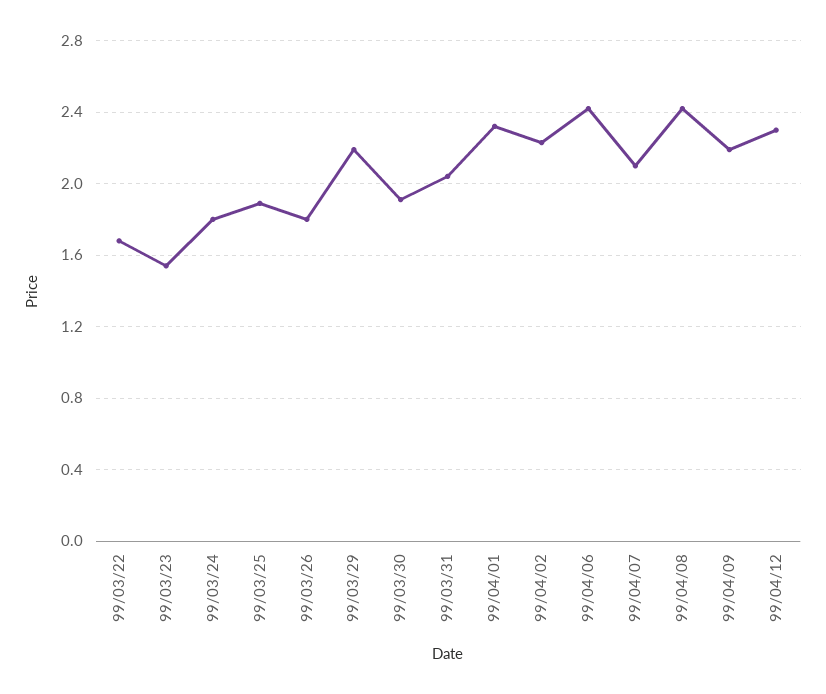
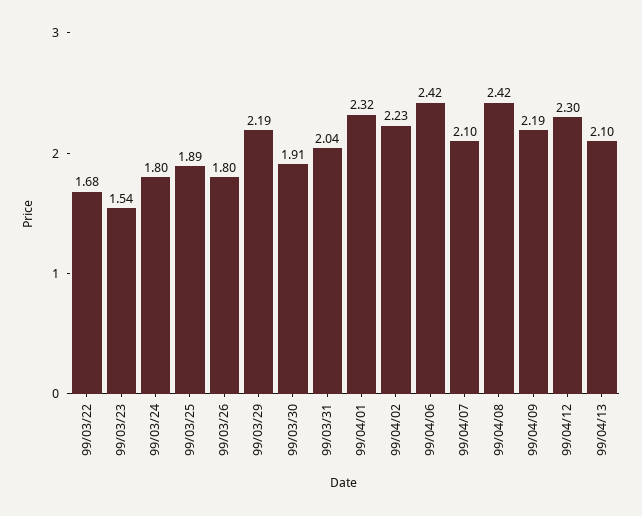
99/04/13: none -> 2.1

